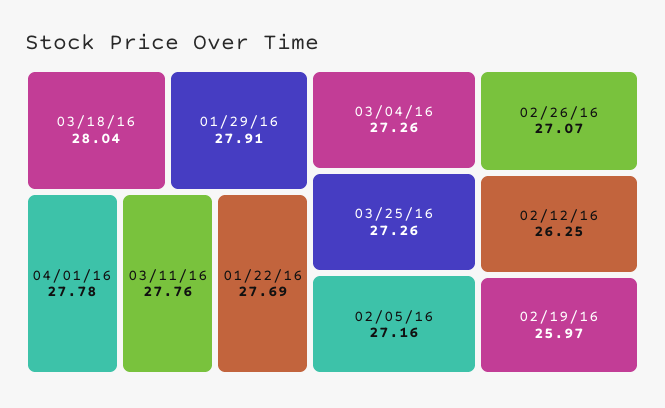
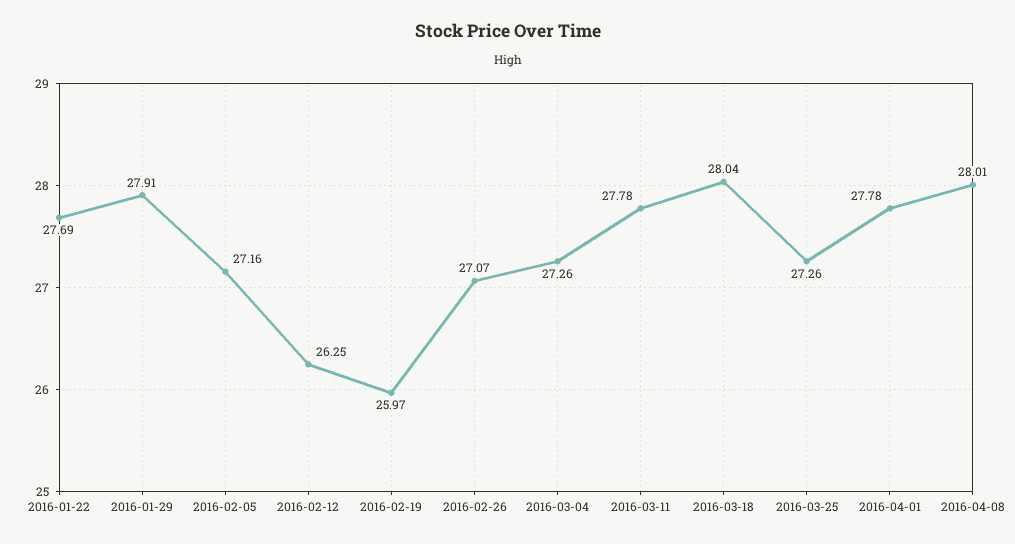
03/11/16: 27.76 -> 27.78
2016-04-08: none -> 28.01

